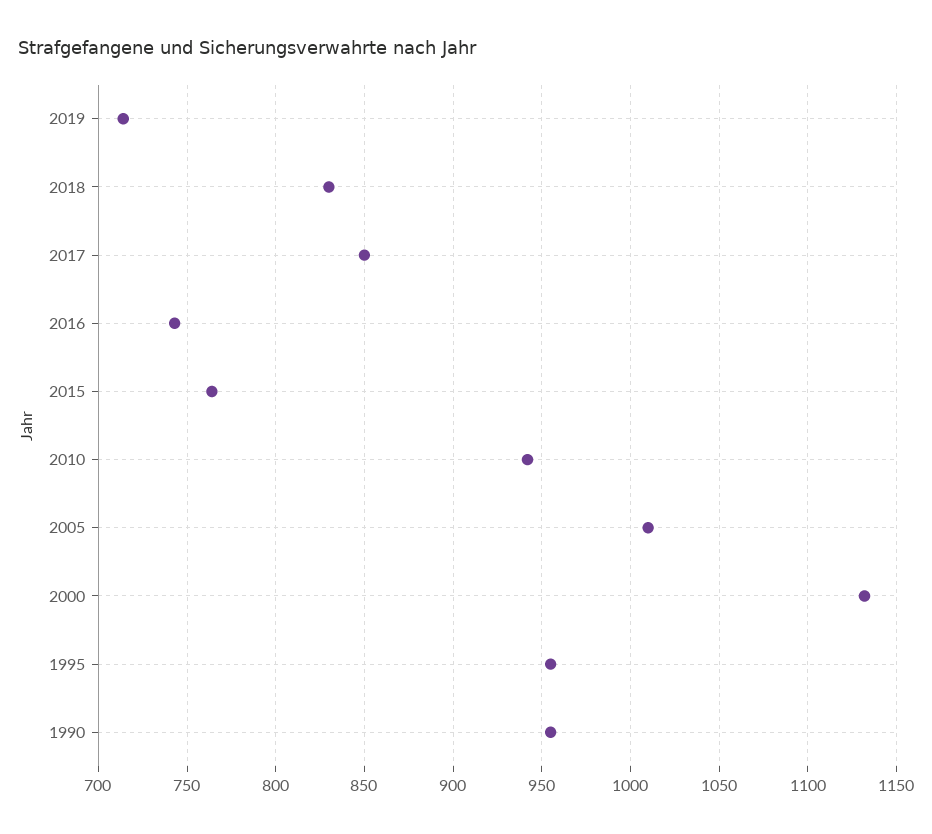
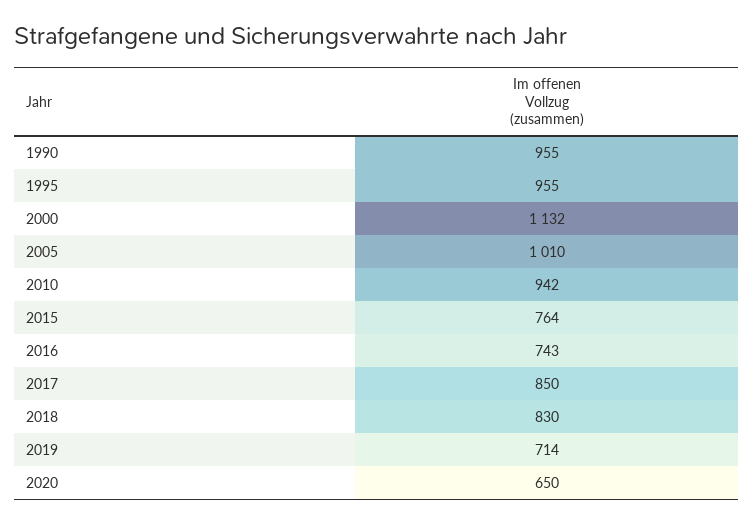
2020: none -> 650

